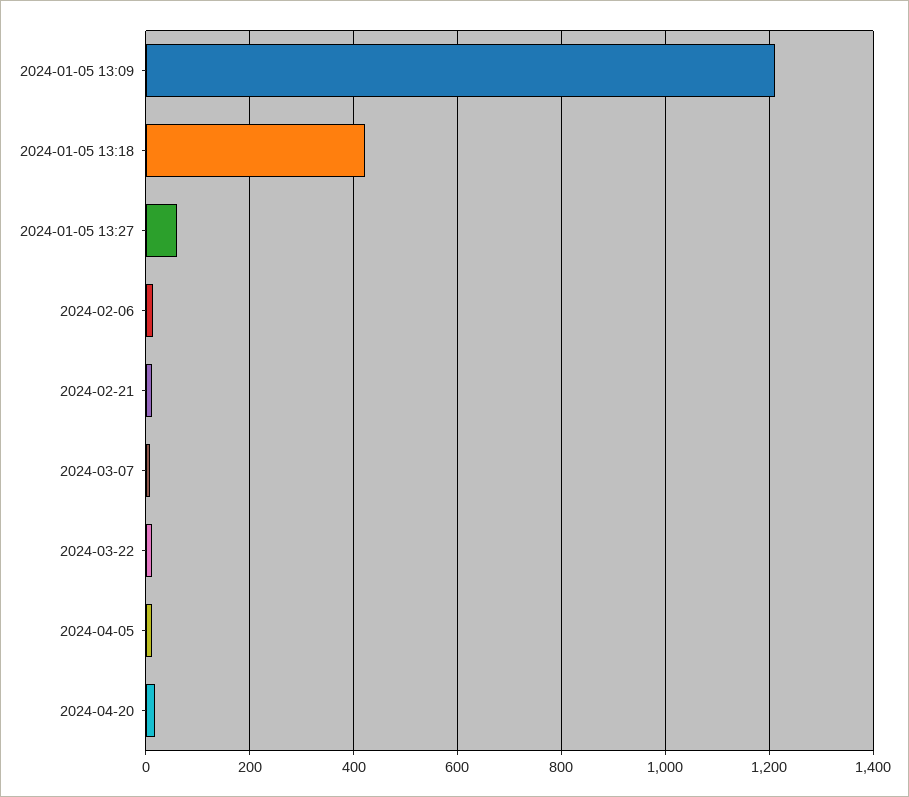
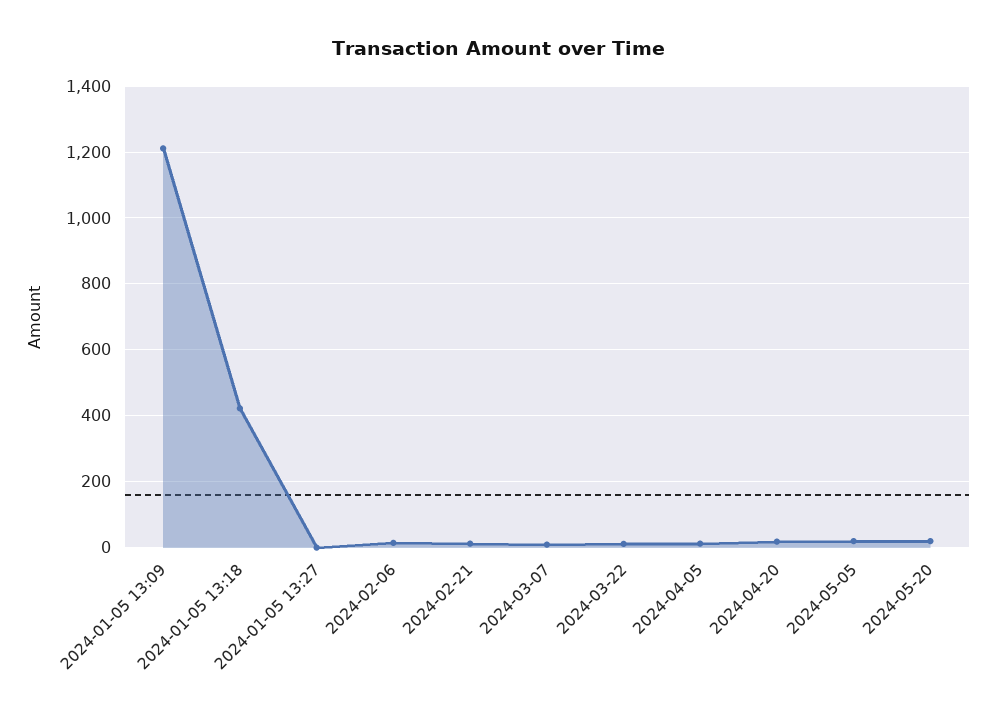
2024-01-05 13:27: 60 -> 0
2024-05-05: none -> 20
2024-05-20: none -> 20

